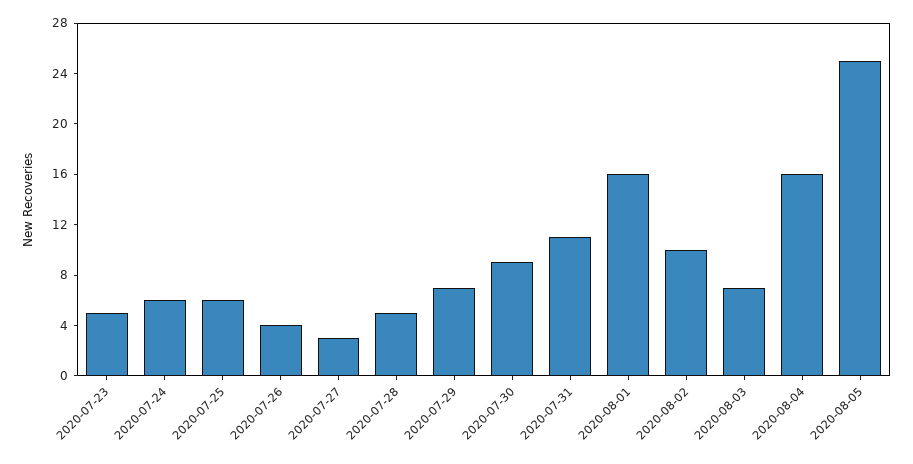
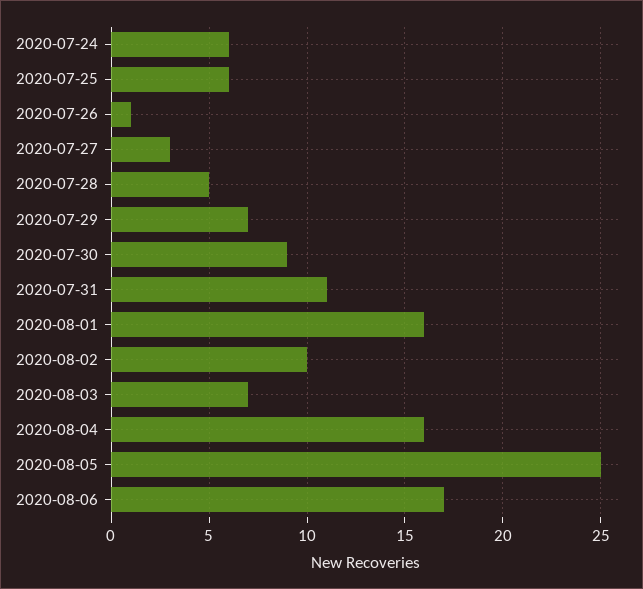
2020-07-23: 5 -> none
2020-07-26: 4 -> 1
2020-08-06: none -> 17

